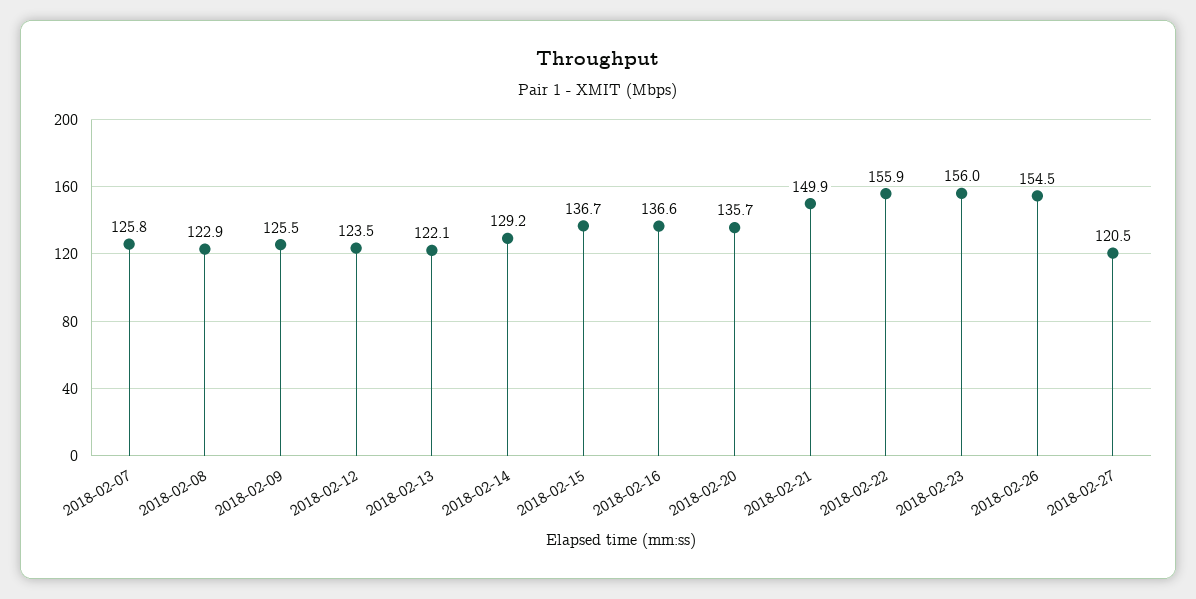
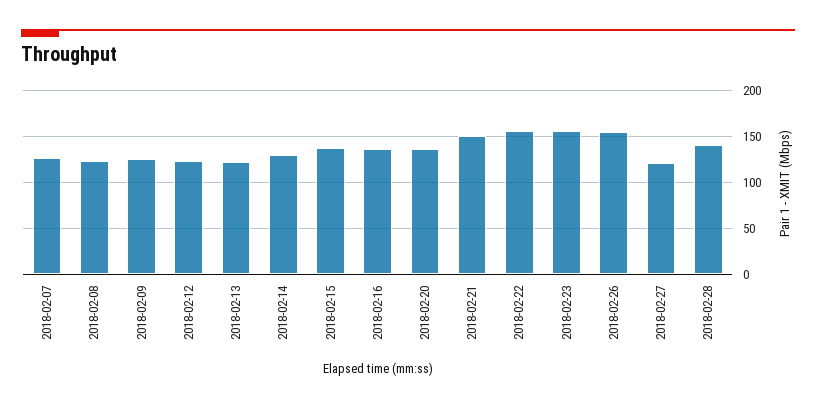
2018-02-28: none -> 140

